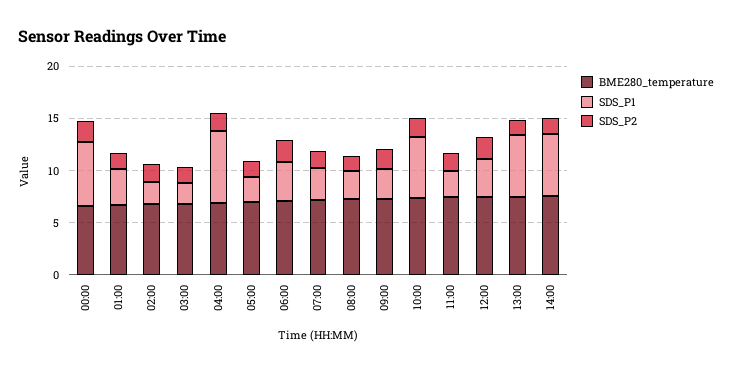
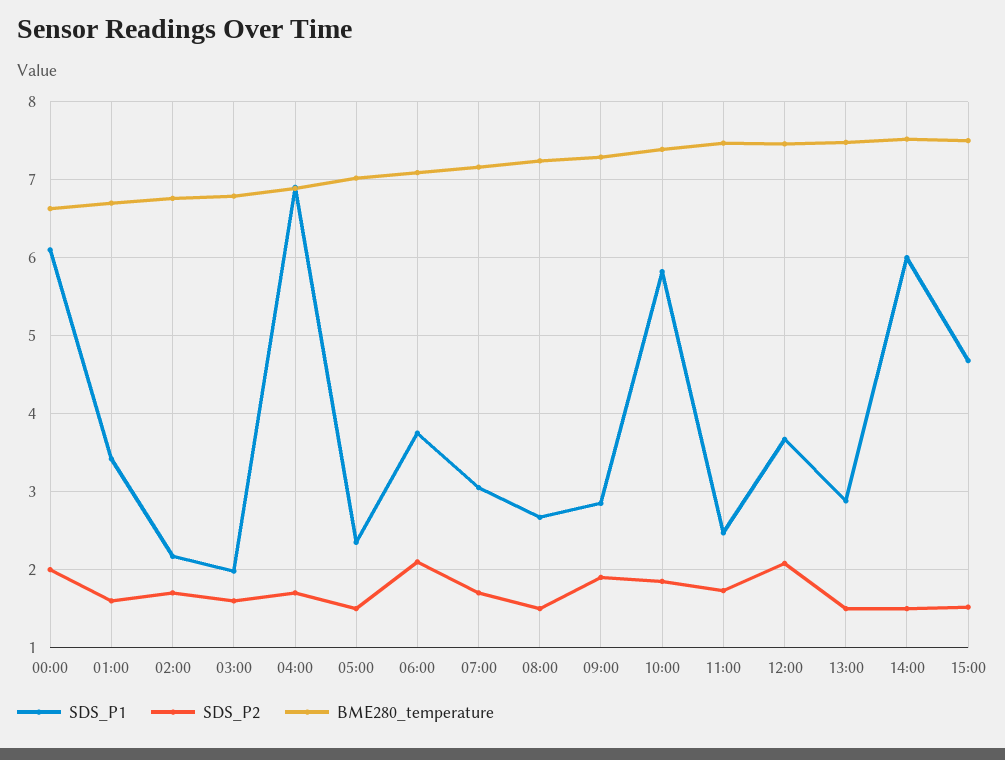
SDS_P1, 13:00: 6 -> 2.9
SDS_P1, 15:00: none -> 4.7
SDS_P2, 15:00: none -> 1.5
BME280_temperature, 15:00: none -> 7.5

